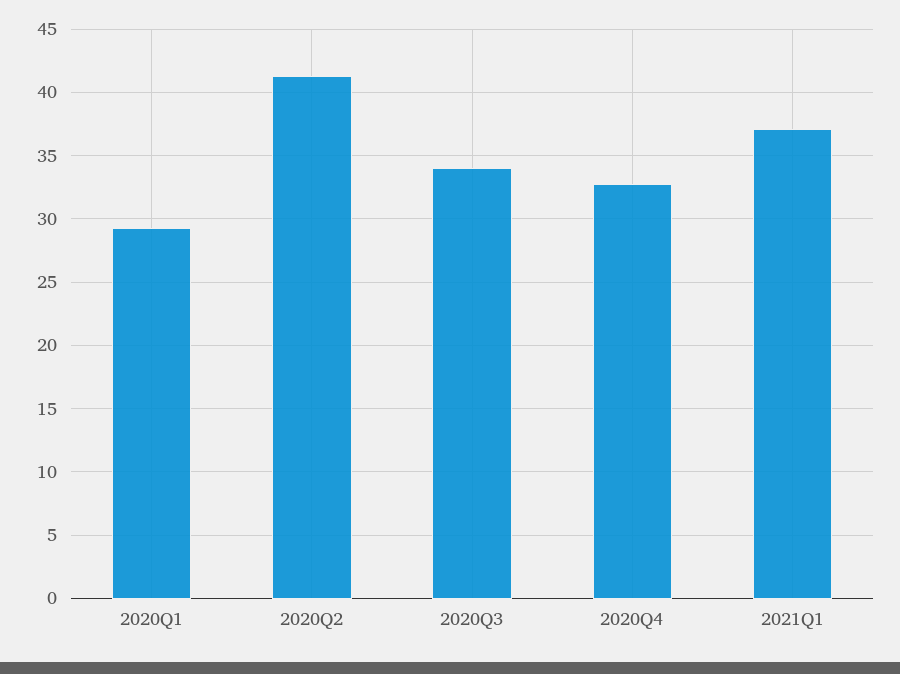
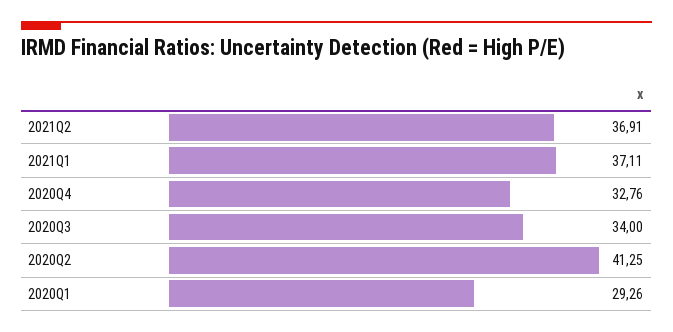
2021Q2: none -> 36.91

